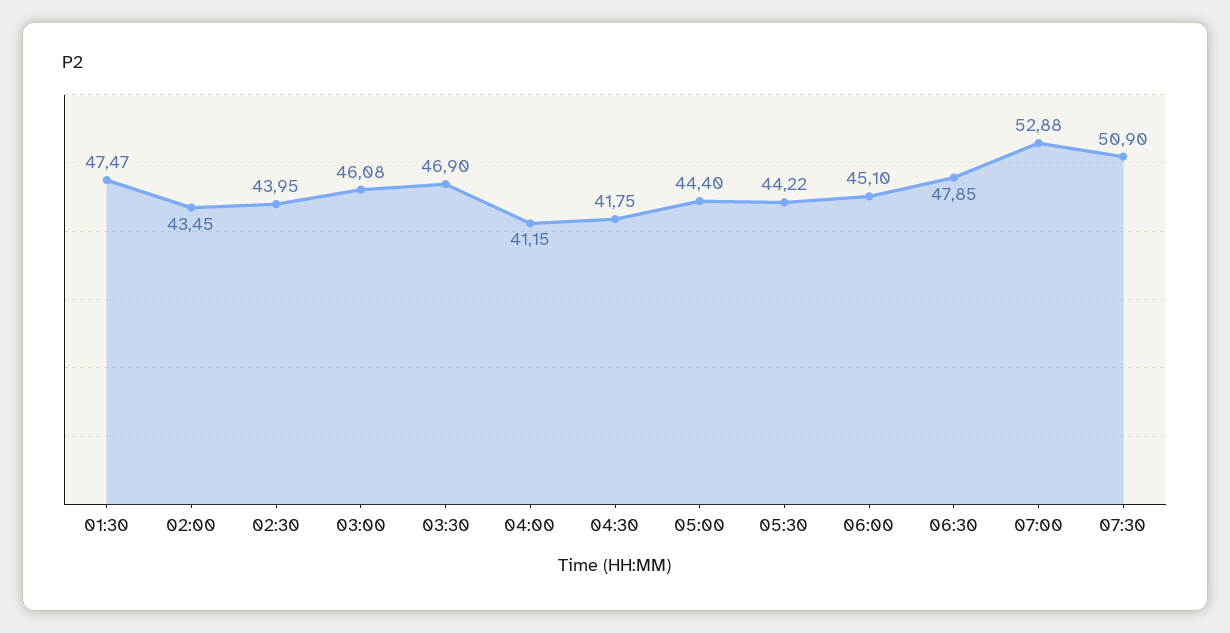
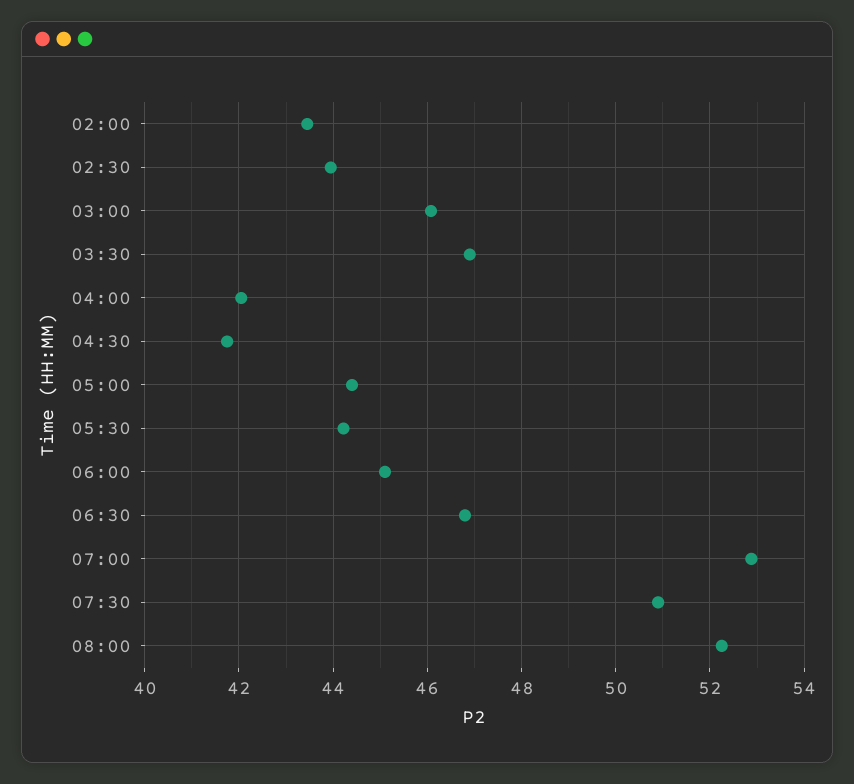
01:30: 47.47 -> none
04:00: 41.15 -> 42
06:30: 47.85 -> 46.8
08:00: none -> 52.2

